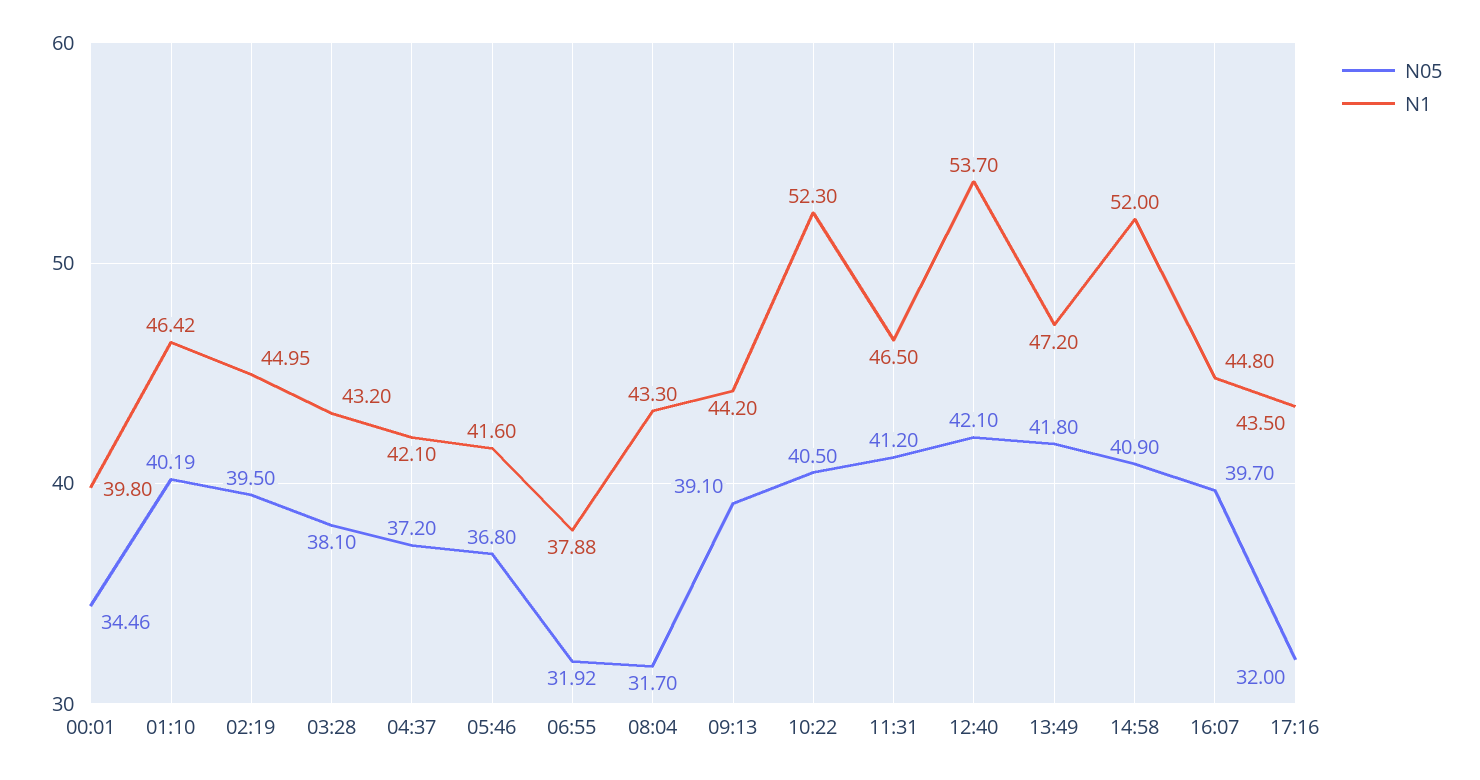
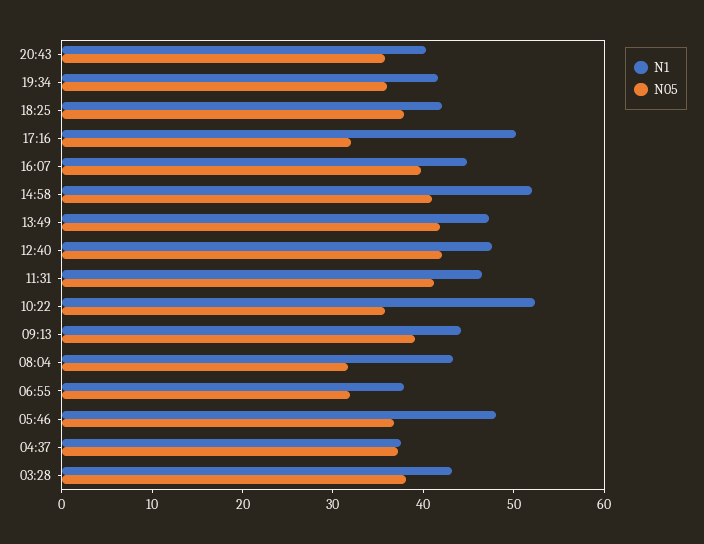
N05, 00:01: 34.46 -> none
N1, 00:01: 39.8 -> none
N05, 01:10: 40.19 -> none
N1, 01:10: 46.42 -> none
N05, 02:19: 39.5 -> none
N1, 02:19: 44.95 -> none
N1, 04:37: 42.1 -> 38
N1, 05:46: 41.6 -> 48
N05, 10:22: 40.5 -> 36
N1, 12:40: 53.7 -> 48
N1, 17:16: 43.5 -> 50
N1, 20:43: none -> 40
N05, 20:43: none -> 36
N1, 19:34: none -> 42
N05, 19:34: none -> 36
N1, 18:25: none -> 42
N05, 18:25: none -> 38

